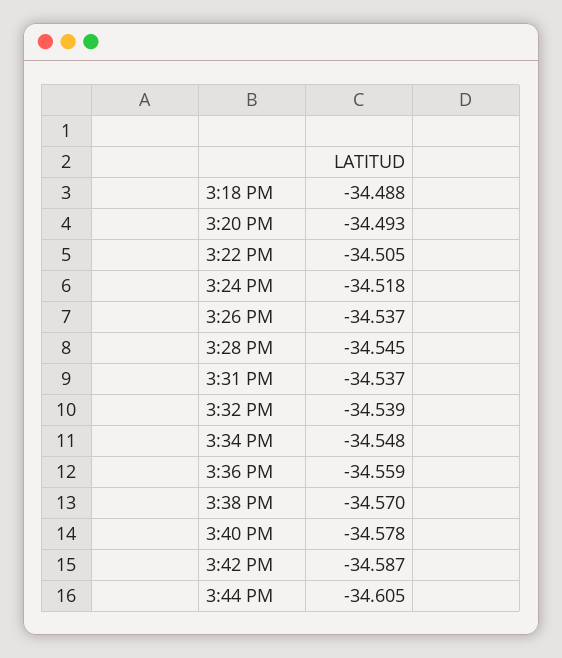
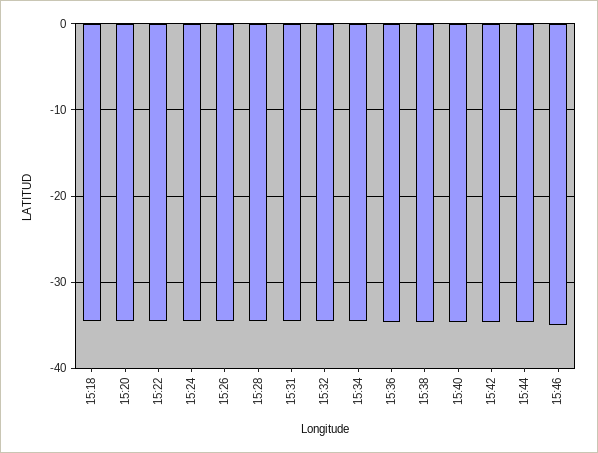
15:46: none -> -35

